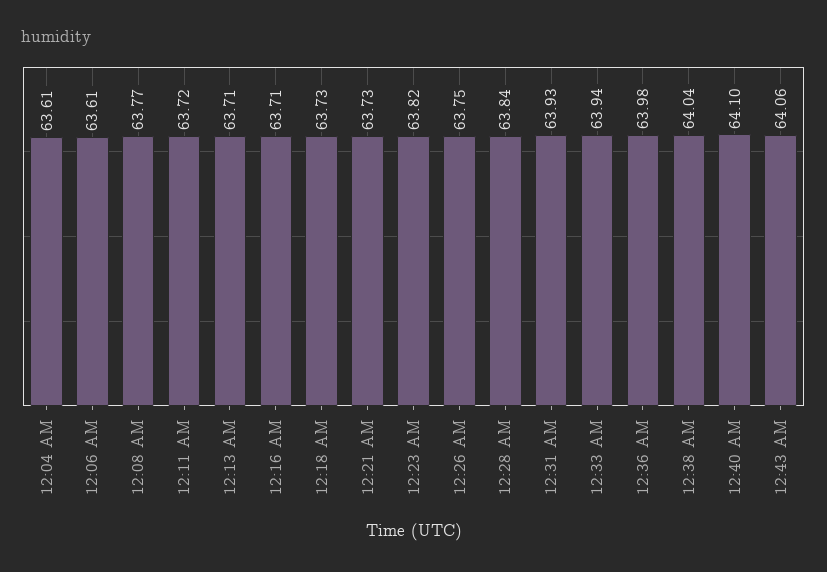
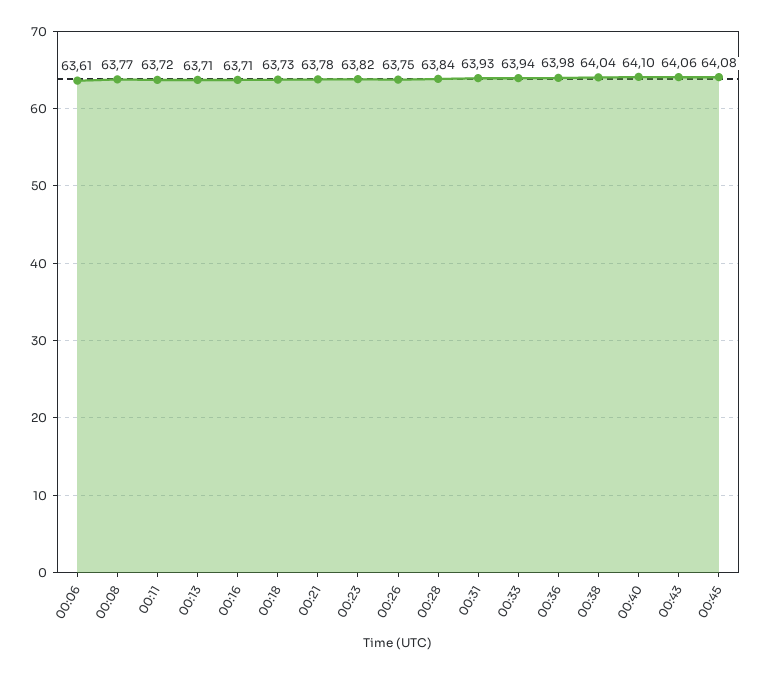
12:04 AM: 63.61 -> none
12:21 AM: 63.73 -> 63.78
00:45: none -> 64.08

